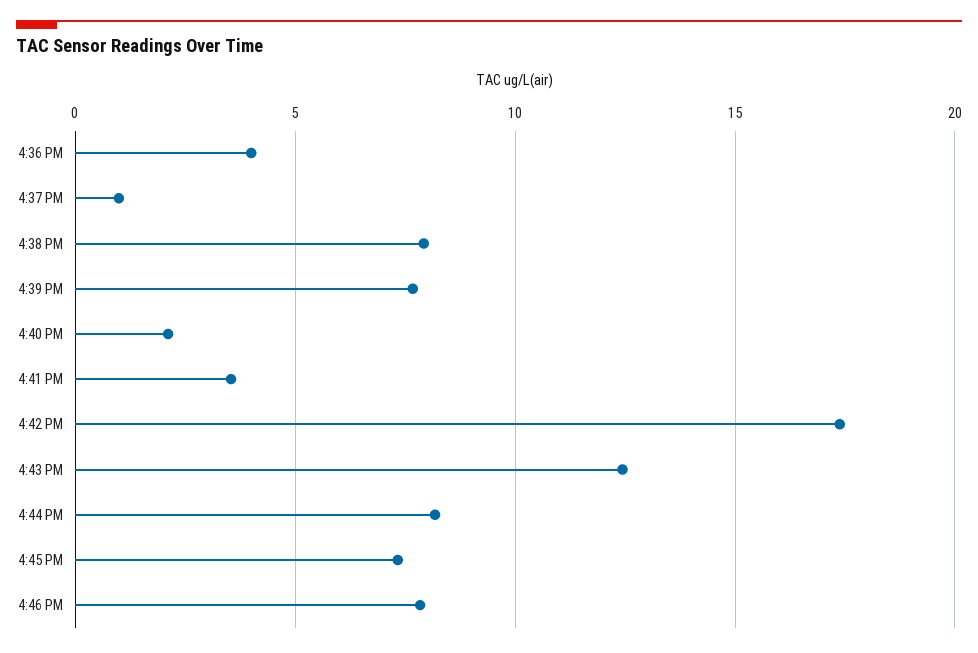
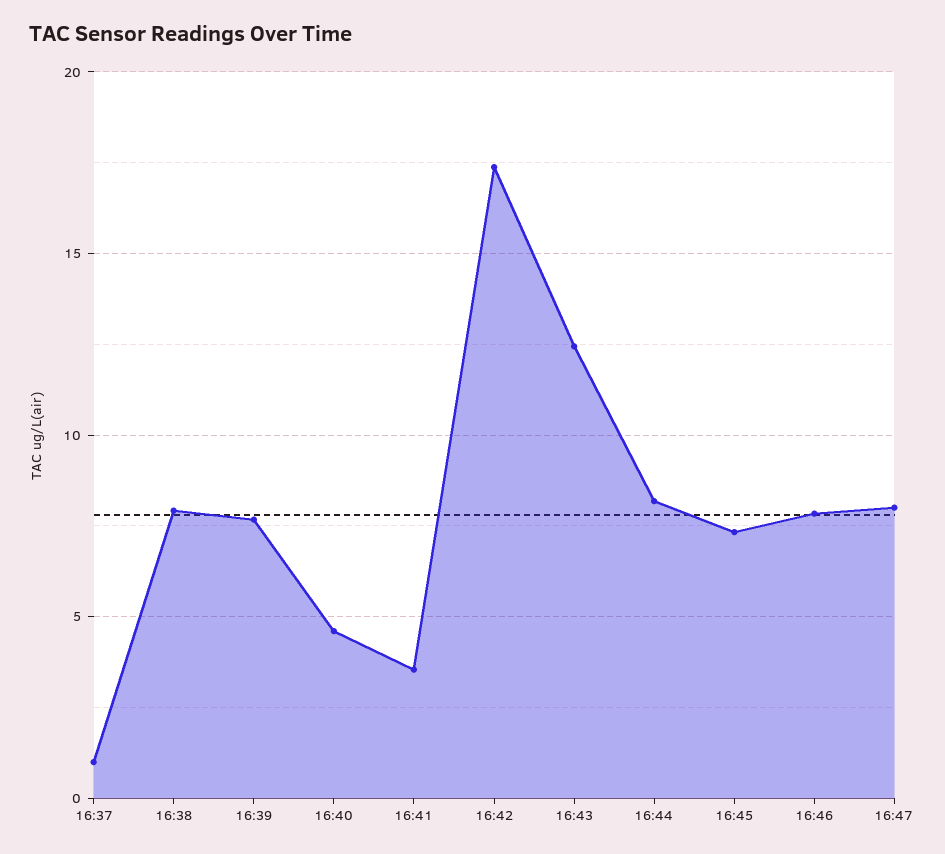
4:36 PM: 4 -> none
4:40 PM: 2 -> 4.5
16:47: none -> 8

